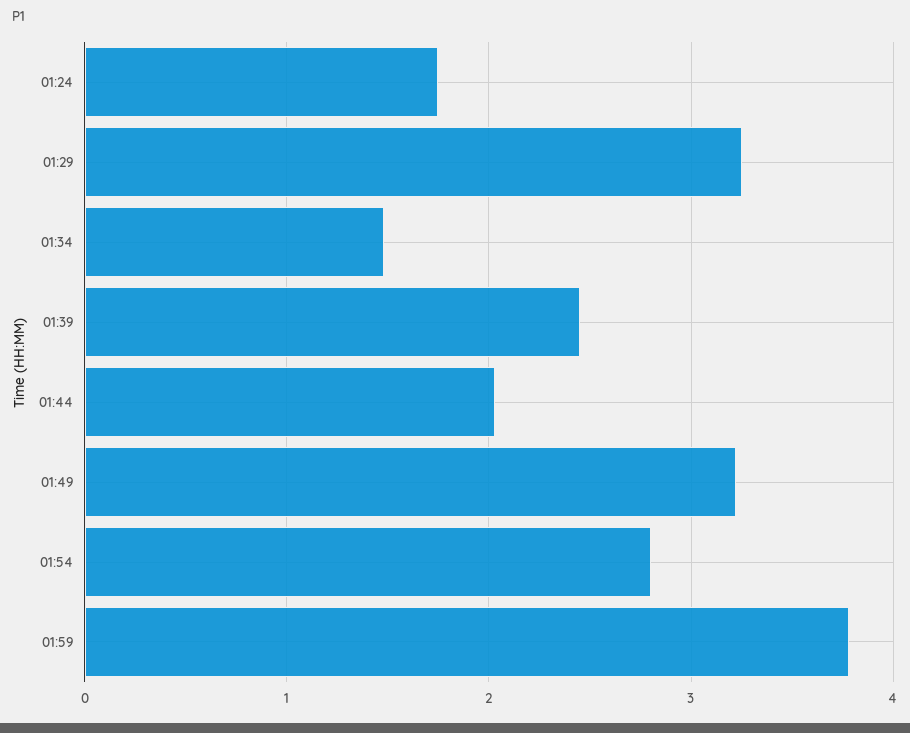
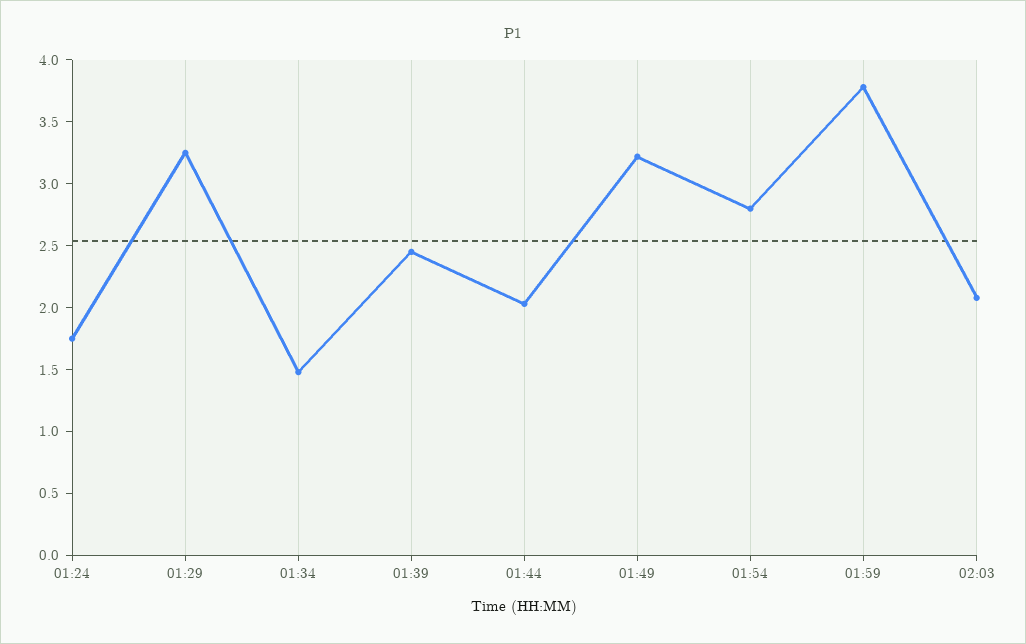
02:03: none -> 2.1

